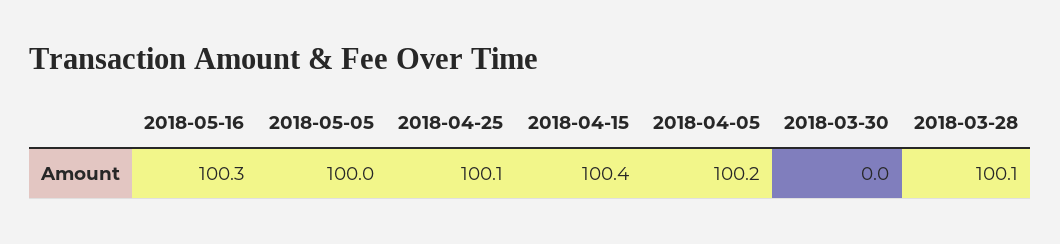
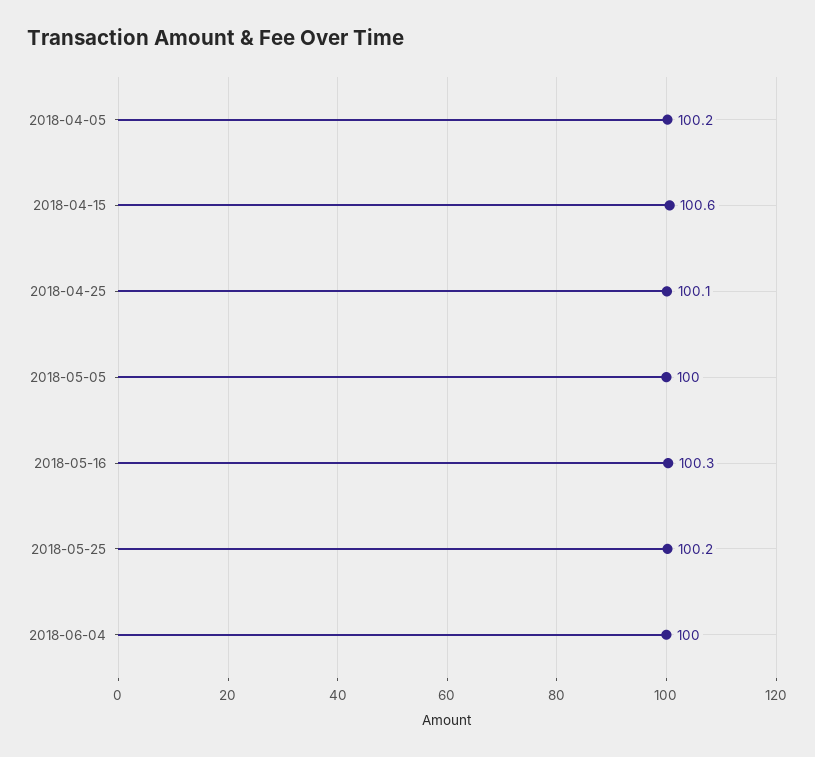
2018-04-15: 100.4 -> 100.6
2018-03-30: 0 -> none
2018-03-28: 100.1 -> none
2018-05-25: none -> 100.2
2018-06-04: none -> 100

